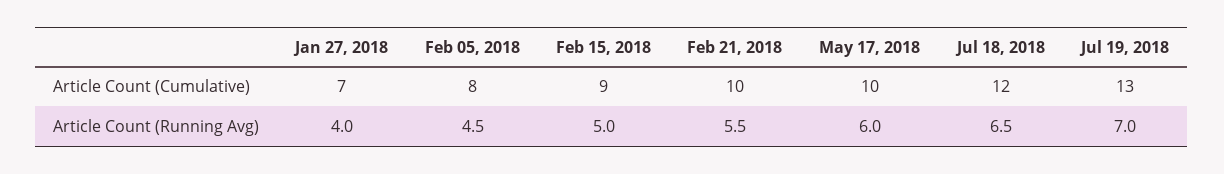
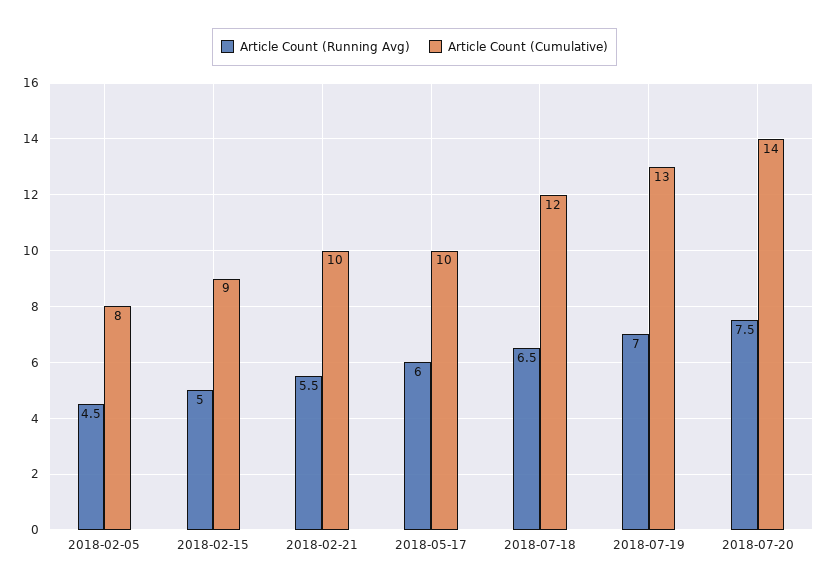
Article Count (Cumulative), Jan 27, 2018: 7 -> none
Article Count (Running Avg), Jan 27, 2018: 4 -> none
Article Count (Running Avg), 2018-07-20: none -> 7.5
Article Count (Cumulative), 2018-07-20: none -> 14

